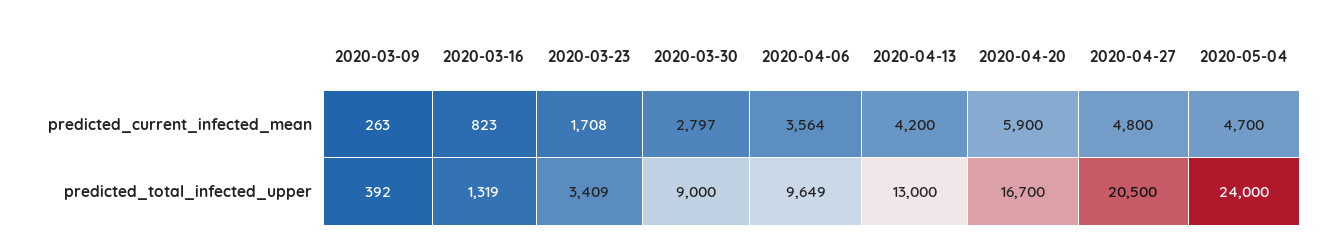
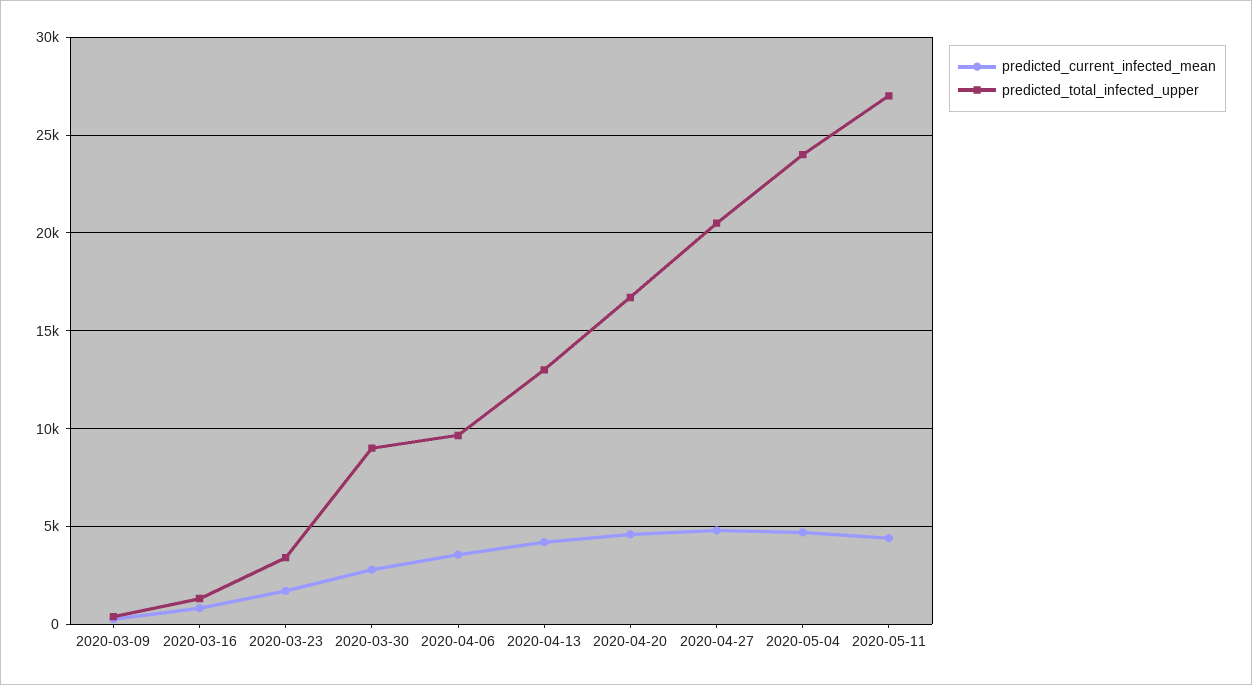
predicted_current_infected_mean, 2020-04-20: 5900 -> 4500
predicted_current_infected_mean, 2020-05-11: none -> 4500
predicted_total_infected_upper, 2020-05-11: none -> 27000

